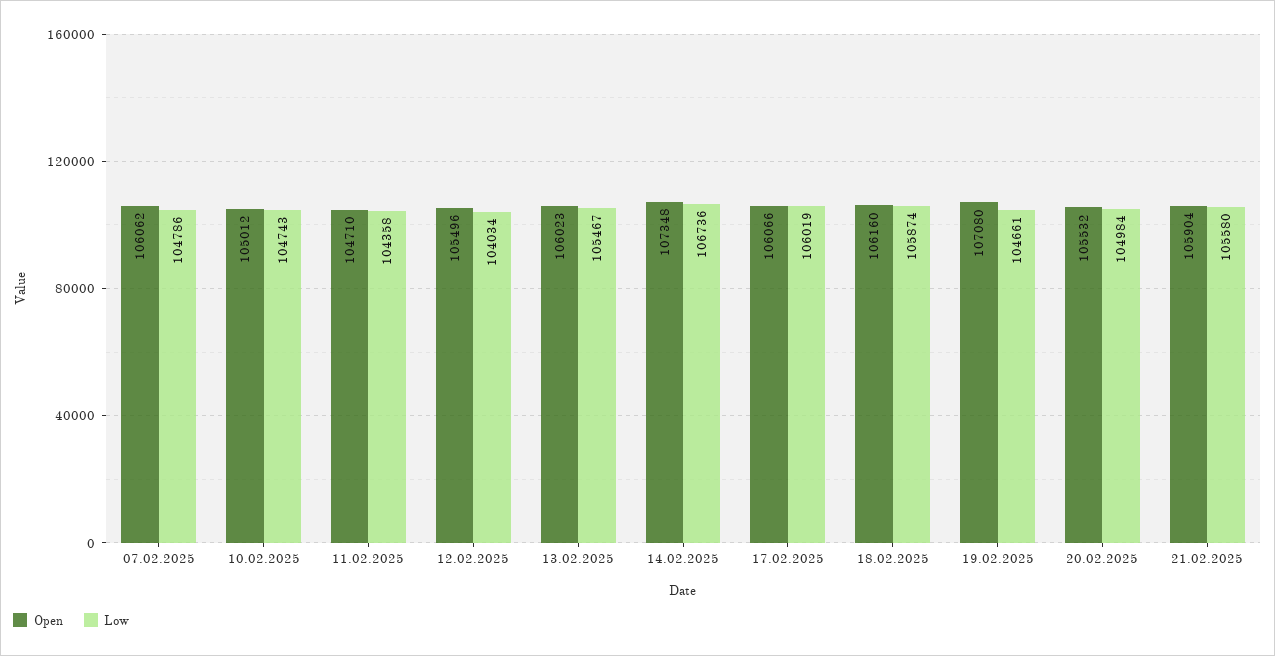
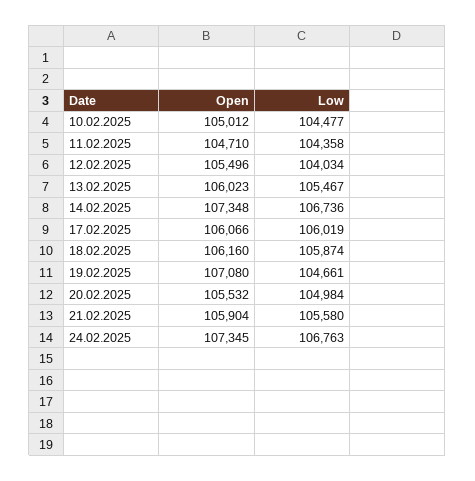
Open, 07.02.2025: 106062 -> none
Low, 07.02.2025: 104786 -> none
Low, 10.02.2025: 104743 -> 104477
Open, 24.02.2025: none -> 107345
Low, 24.02.2025: none -> 106763

